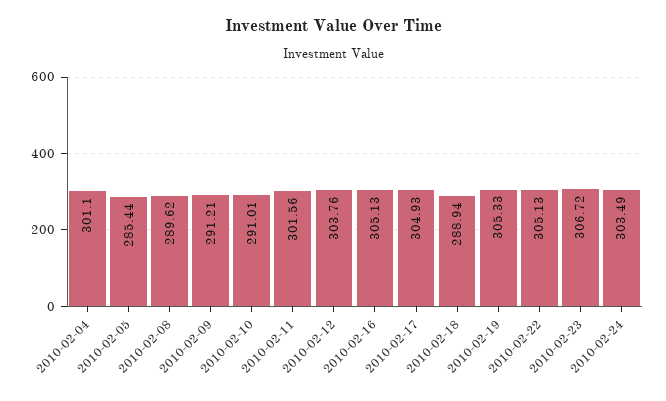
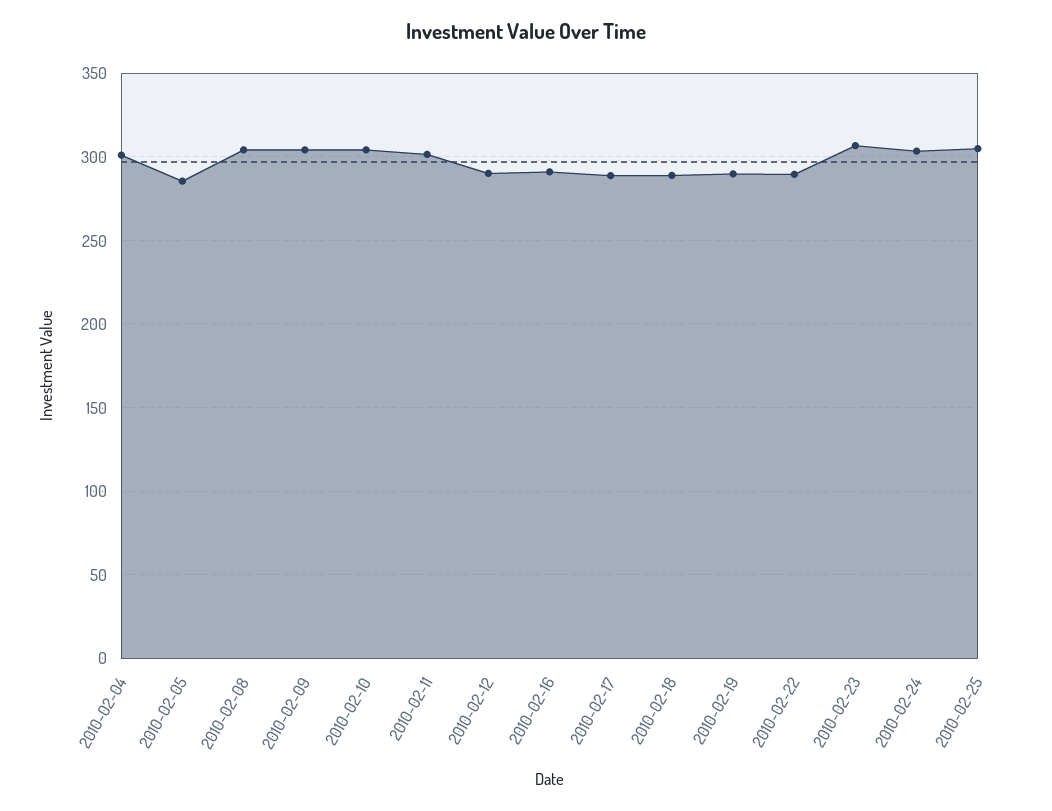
2010-02-08: 289.62 -> 305
2010-02-09: 291.21 -> 305
2010-02-10: 291.01 -> 305
2010-02-12: 303.76 -> 290
2010-02-16: 305.13 -> 290
2010-02-17: 304.93 -> 290
2010-02-19: 305.33 -> 290
2010-02-22: 305.13 -> 290
2010-02-25: none -> 305

